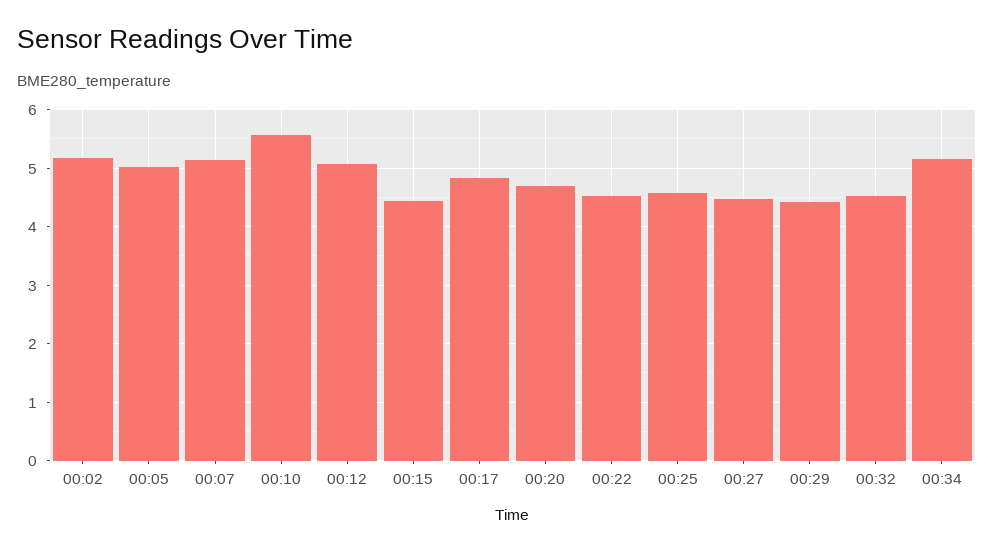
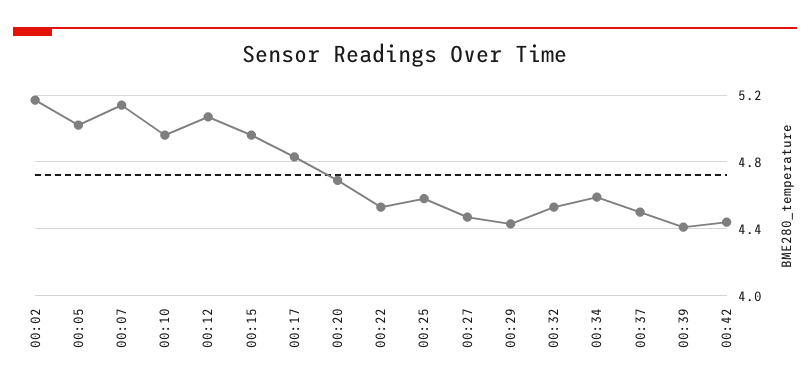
00:10: 5.6 -> 4.95
00:15: 4.4 -> 4.95
00:34: 5.2 -> 4.6
00:37: none -> 4.5
00:39: none -> 4.4
00:42: none -> 4.45

